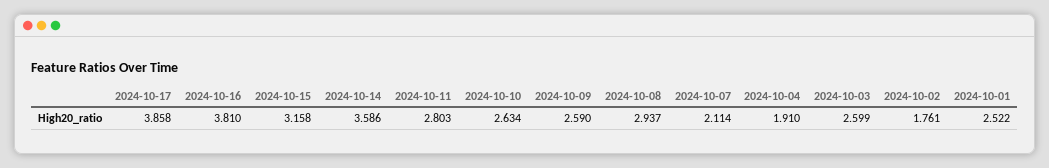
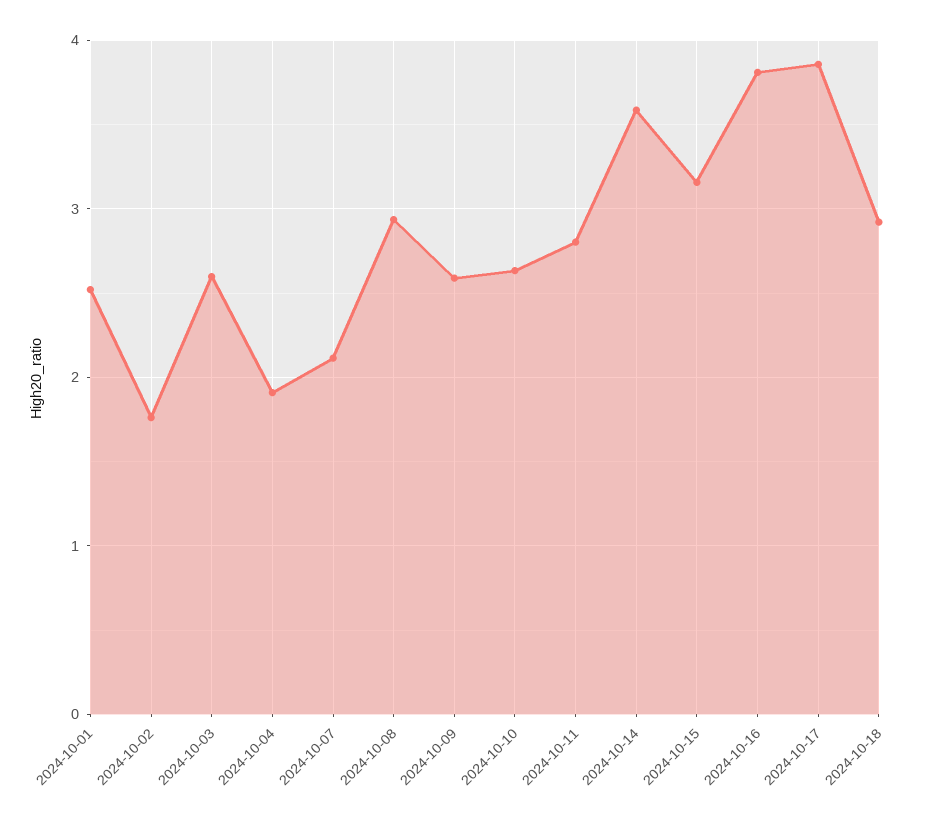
2024-10-18: none -> 2.9

